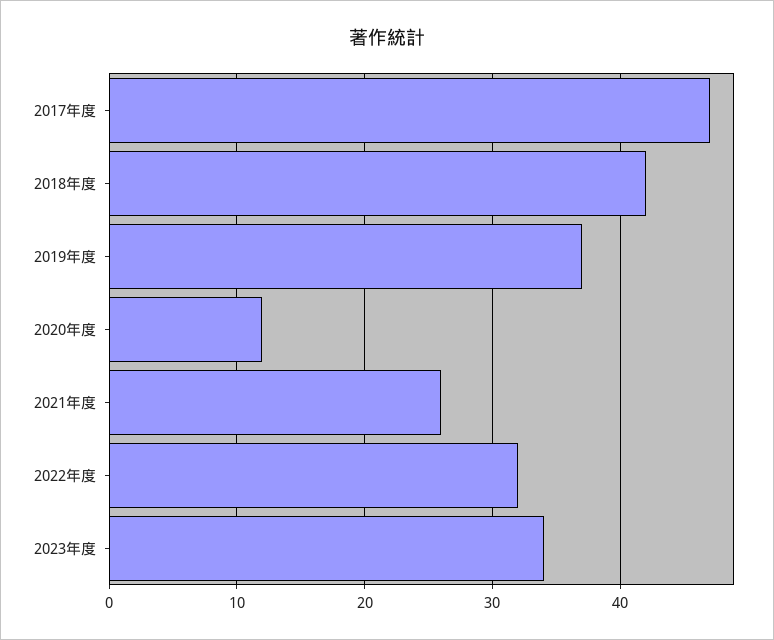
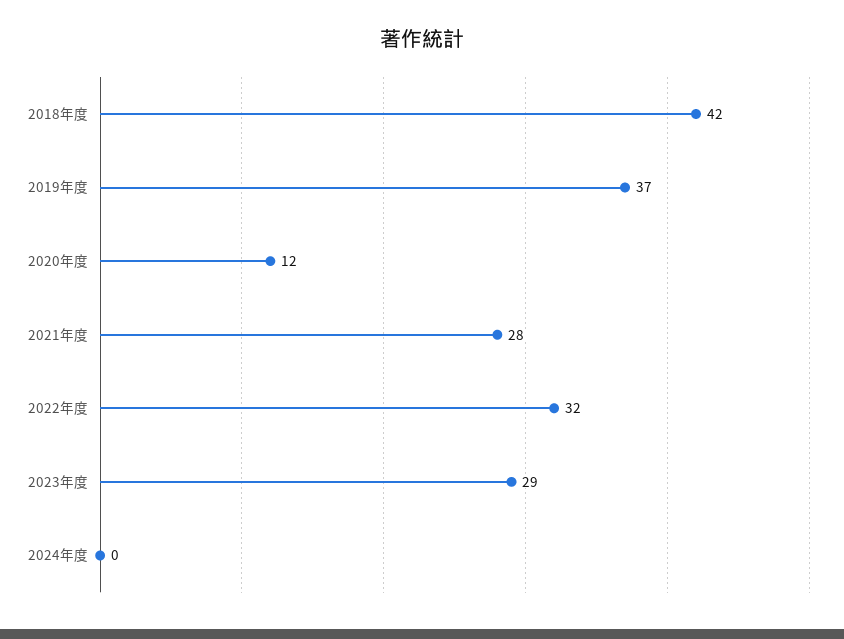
2017年度: 47 -> none
2021年度: 26 -> 28
2023年度: 34 -> 29
2024年度: none -> 0

